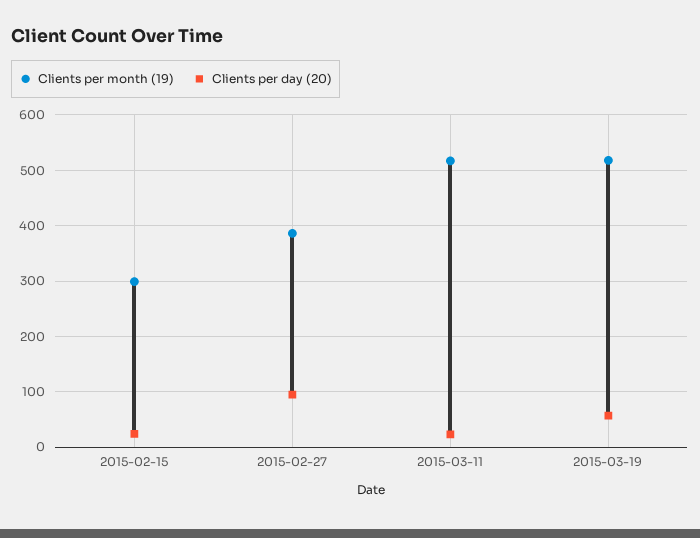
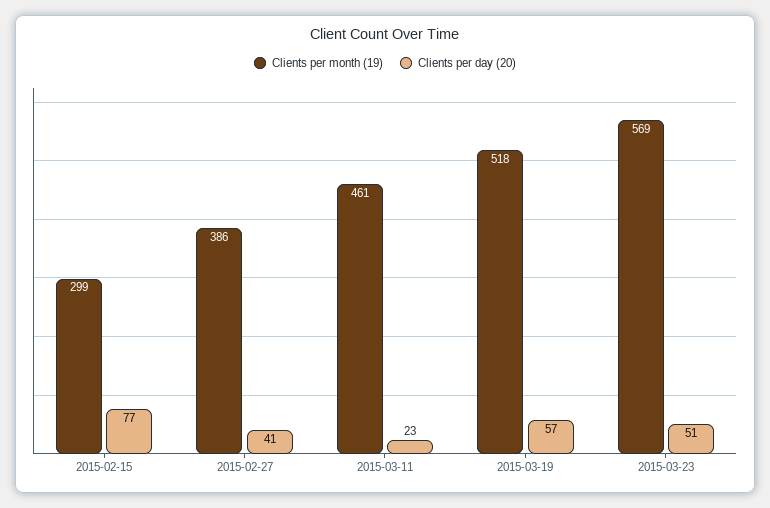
Clients per day (20), 2015-02-15: 20 -> 77
Clients per day (20), 2015-02-27: 100 -> 41
Clients per month (19), 2015-03-11: 520 -> 461
Clients per month (19), 2015-03-23: none -> 569
Clients per day (20), 2015-03-23: none -> 51

